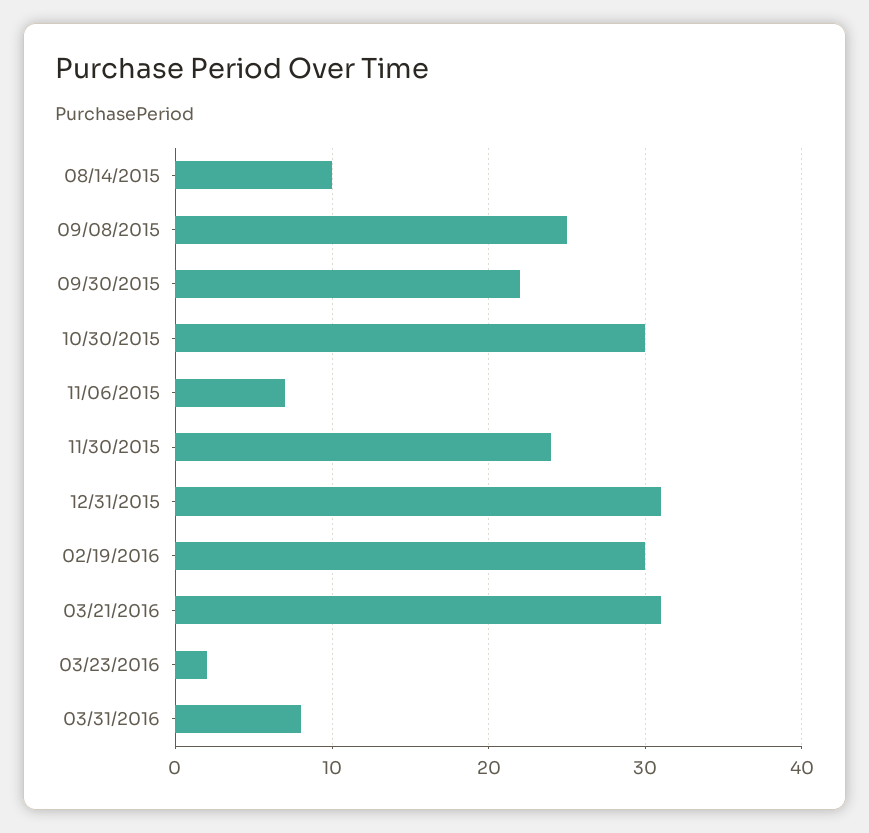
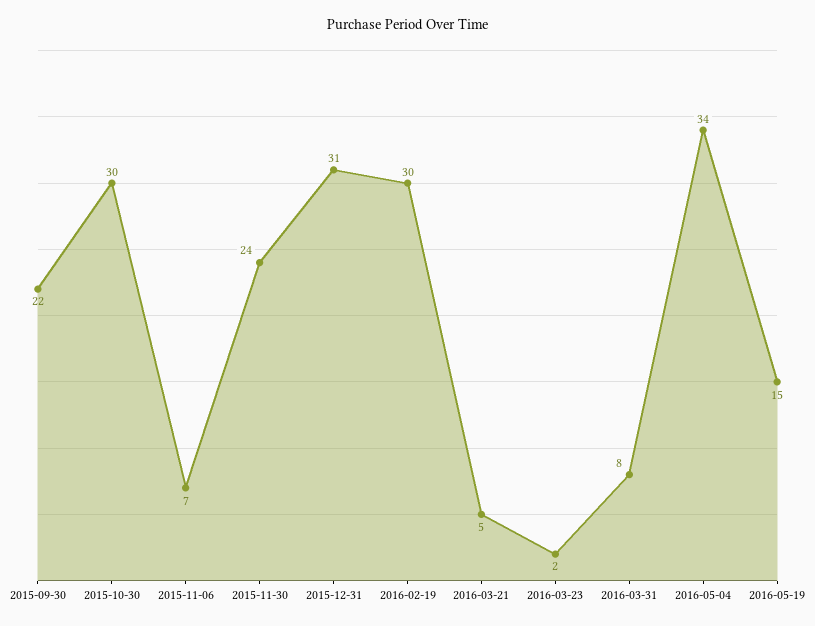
08/14/2015: 10 -> none
09/08/2015: 25 -> none
03/21/2016: 31 -> 5
2016-05-04: none -> 34
2016-05-19: none -> 15

